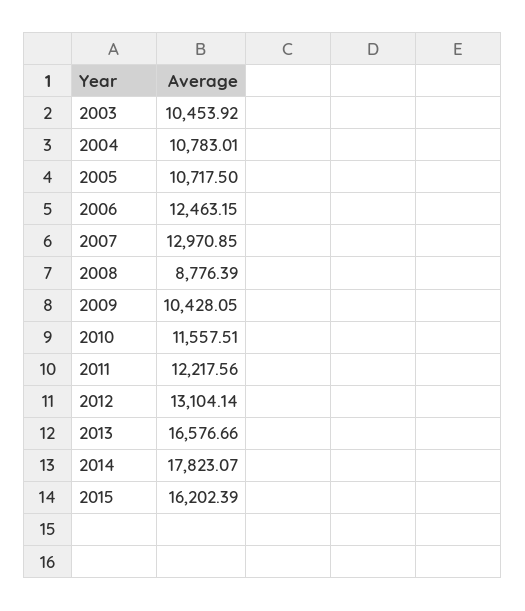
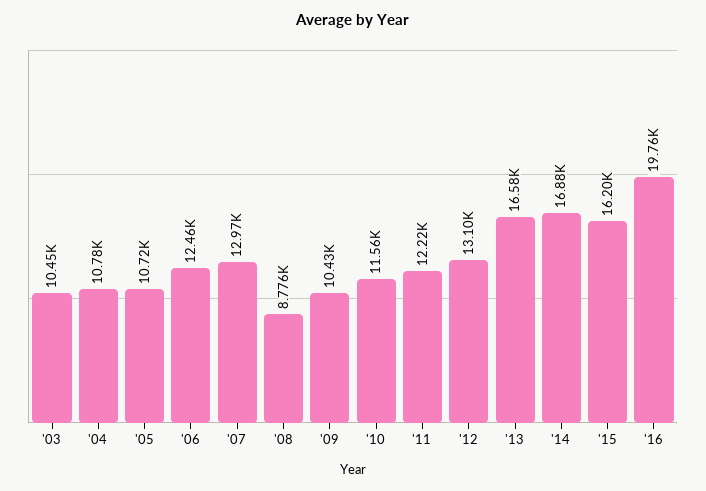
2014: 17823.07 -> 16880
'16: none -> 19760

